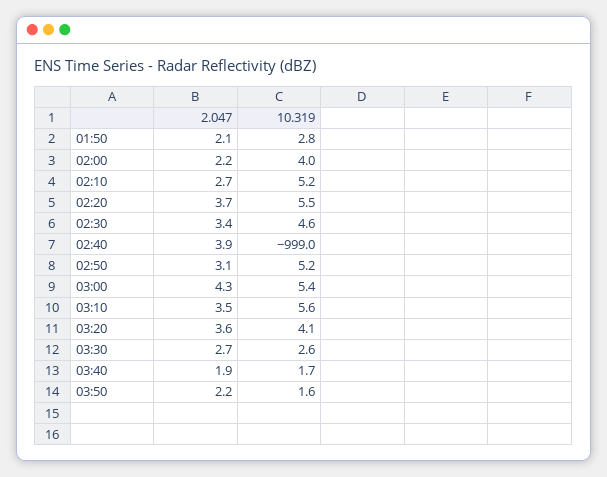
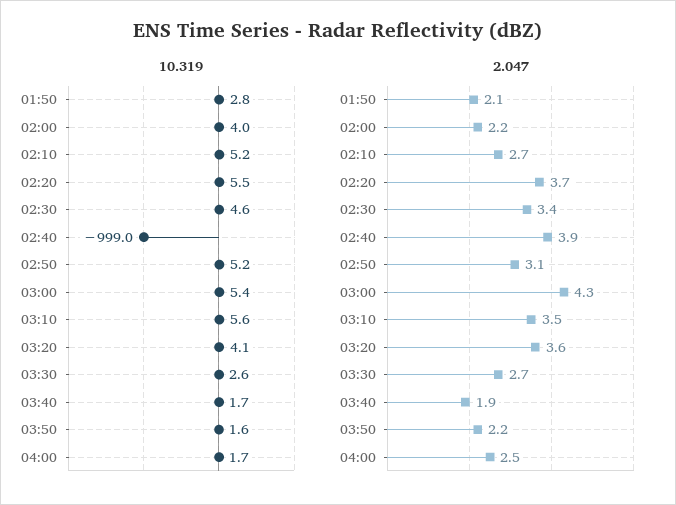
10.319, 04:00: none -> 1.7
2.047, 04:00: none -> 2.5

